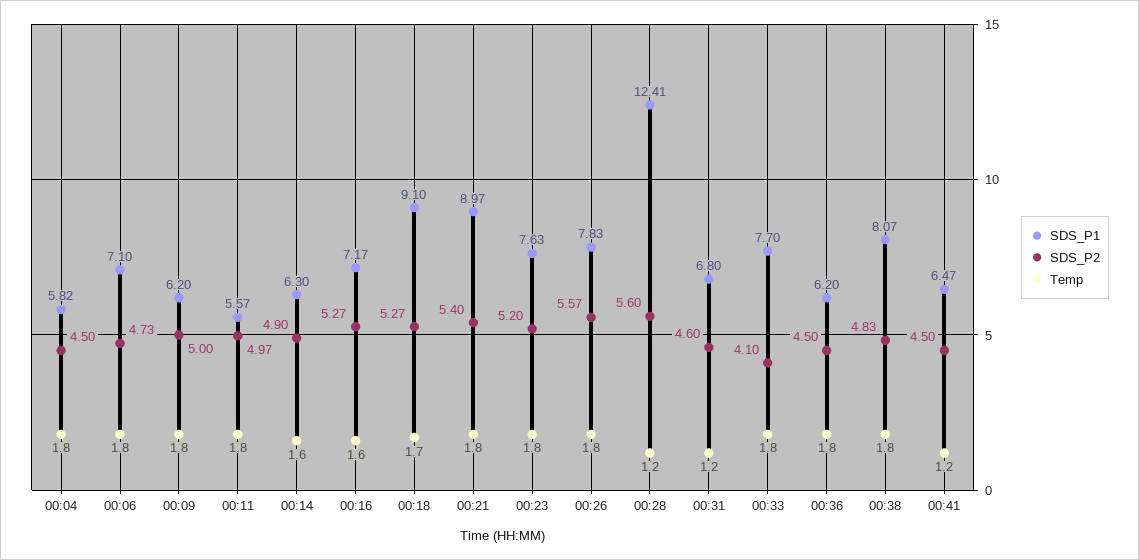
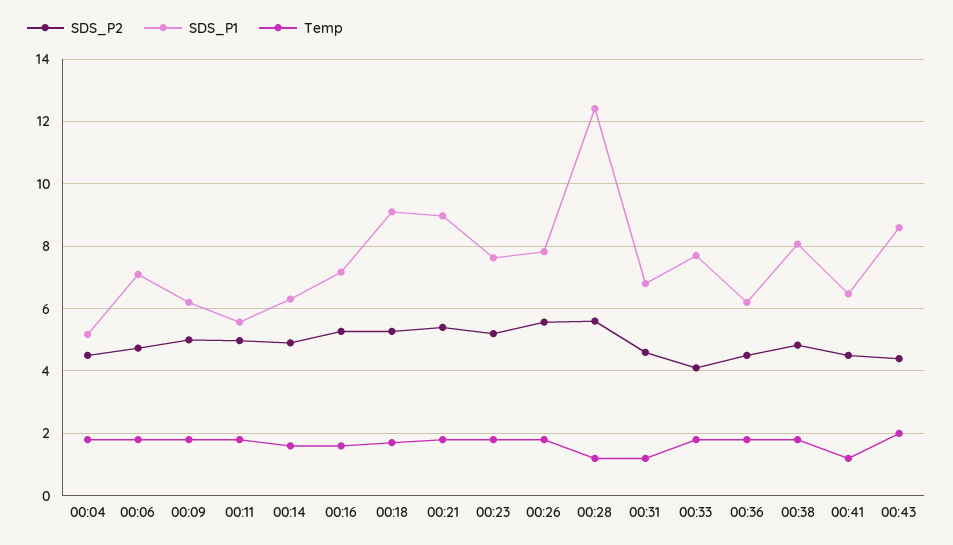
SDS_P1, 00:04: 5.82 -> 5.2
SDS_P2, 00:43: none -> 4.4
SDS_P1, 00:43: none -> 8.6
Temp, 00:43: none -> 2

